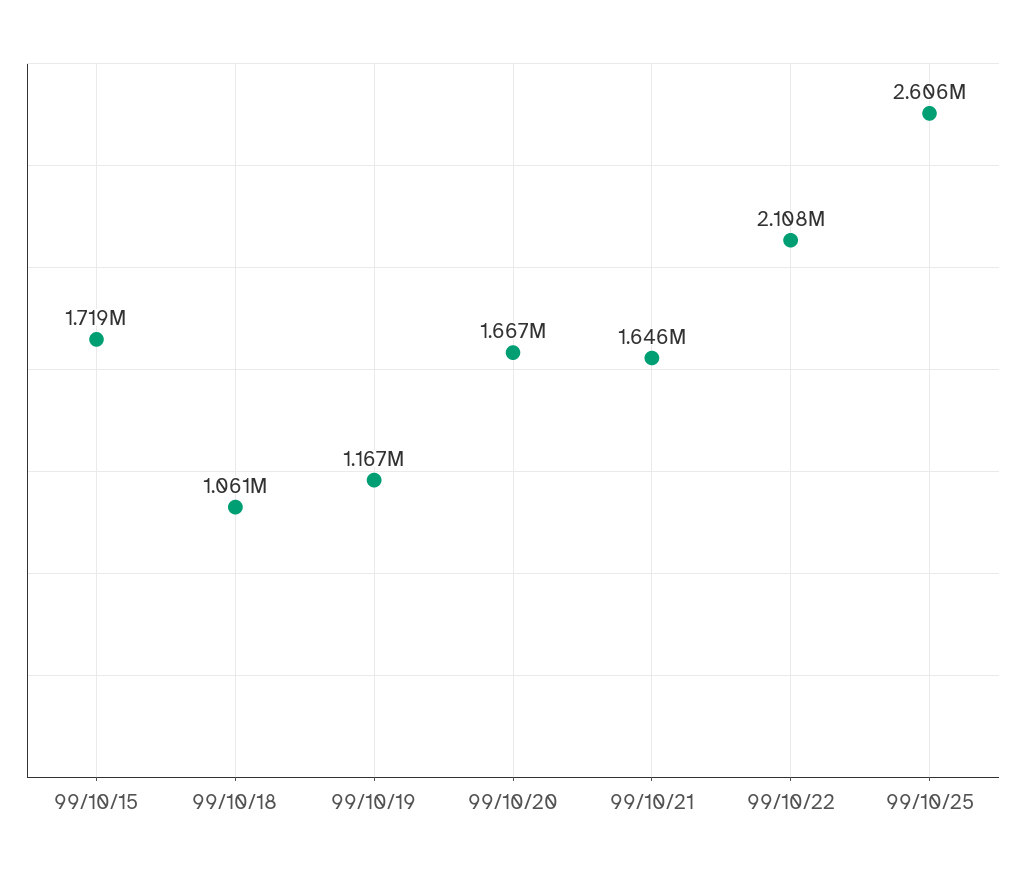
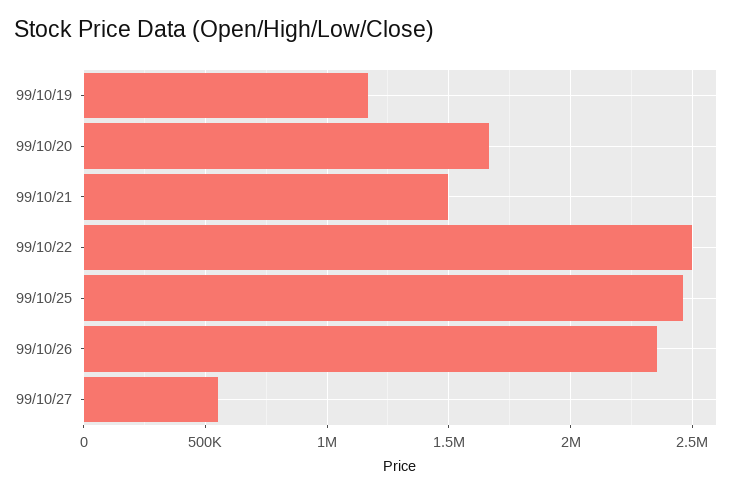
99/10/15: 1719000 -> none
99/10/18: 1061000 -> none
99/10/21: 1646000 -> 1500000
99/10/22: 2108000 -> 2500000
99/10/25: 2606000 -> 2450000
99/10/26: none -> 2350000
99/10/27: none -> 550000

